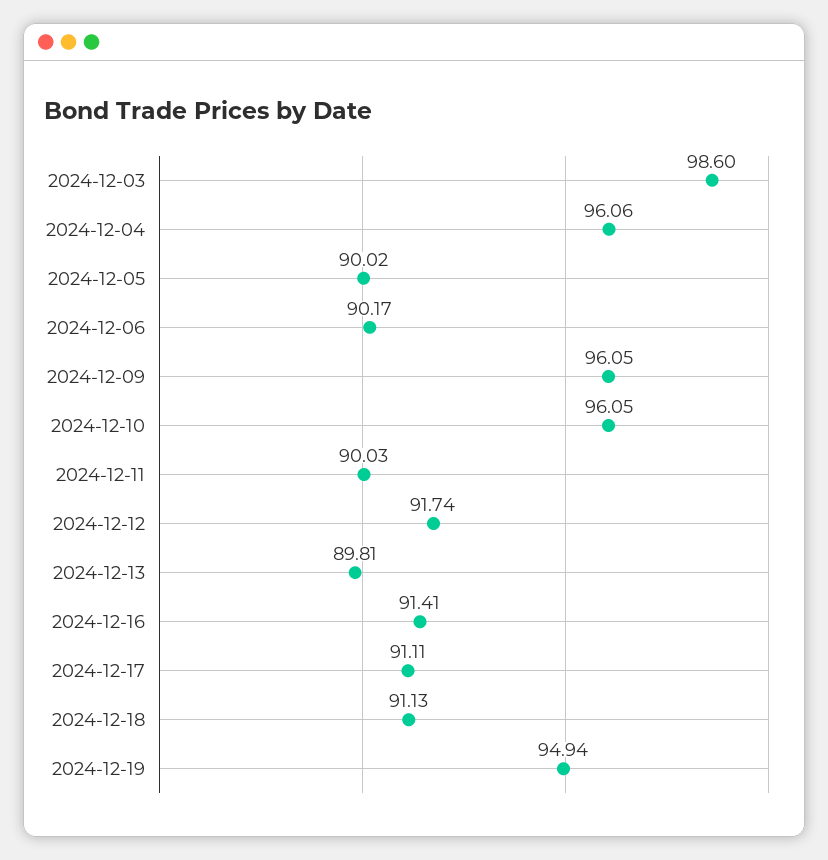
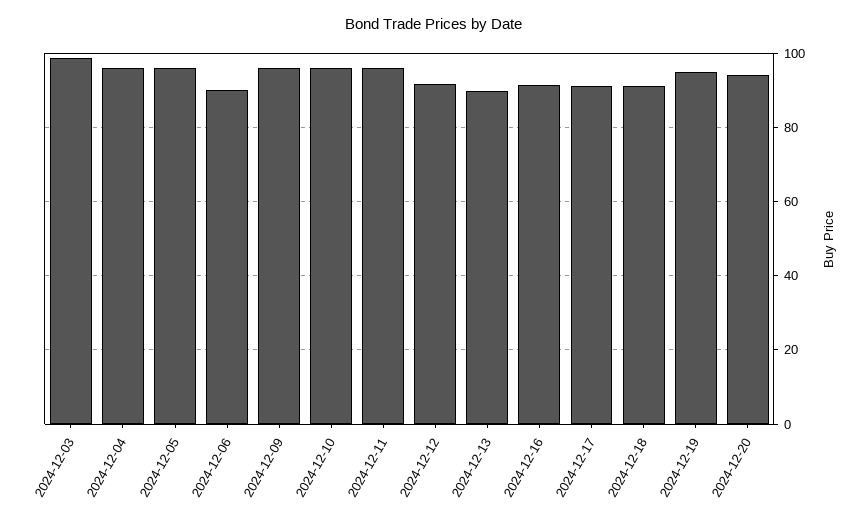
2024-12-05: 90.02 -> 96
2024-12-11: 90.03 -> 96
2024-12-20: none -> 94

